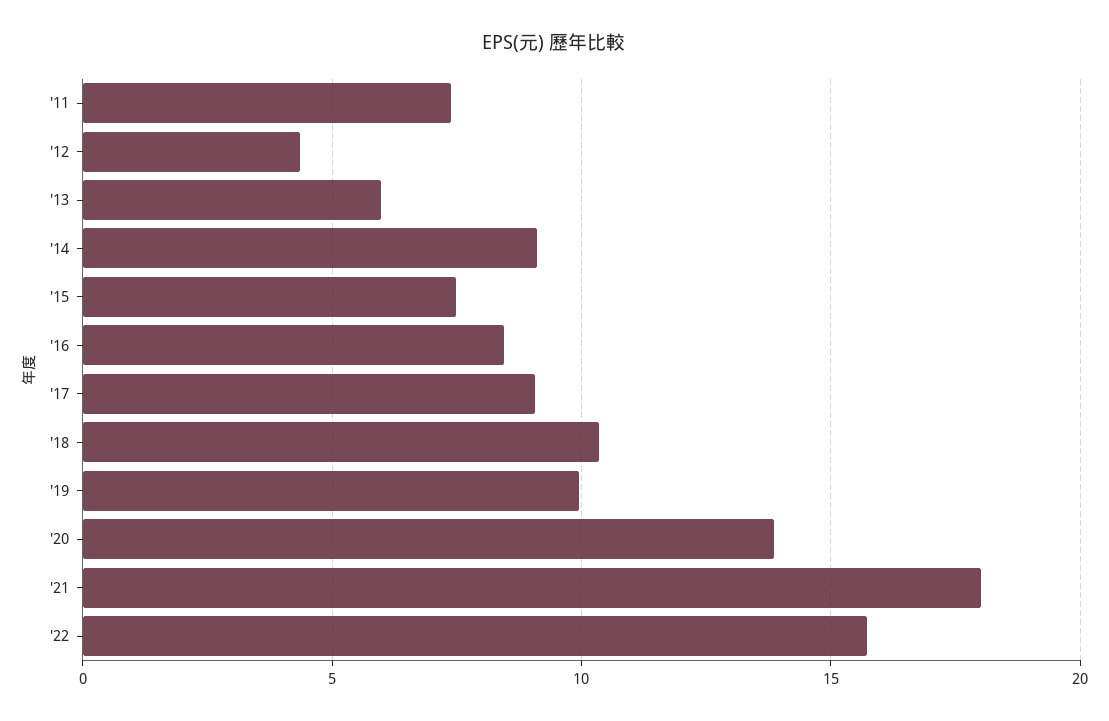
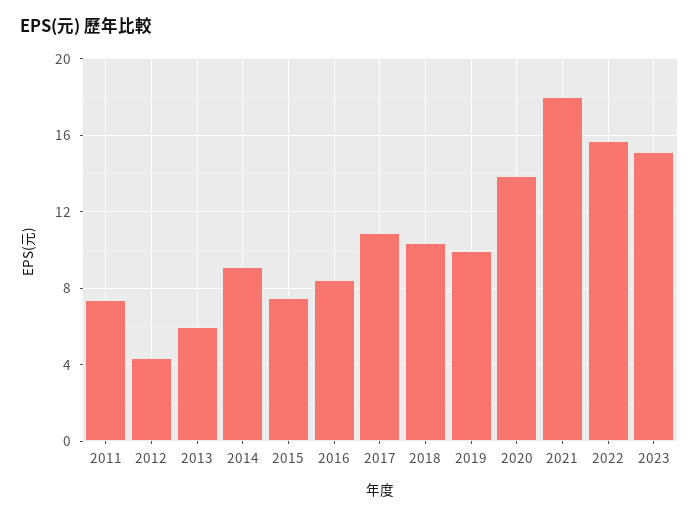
'17: 9 -> 11
2023: none -> 15

